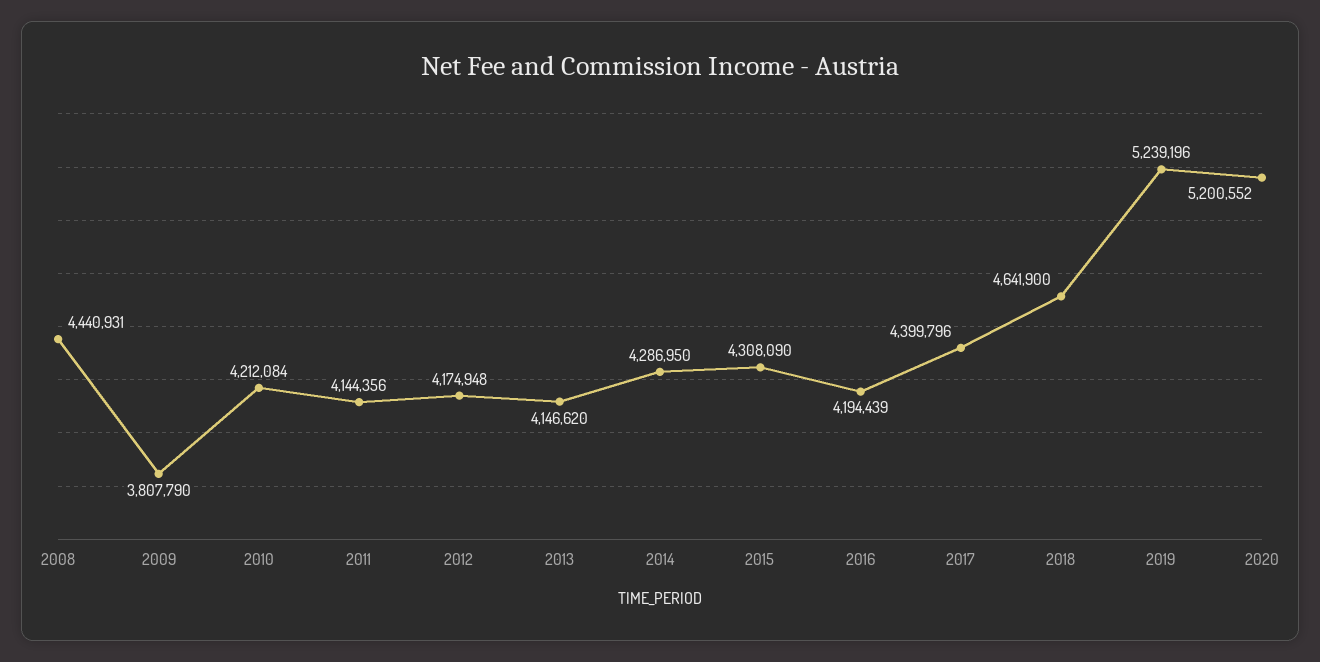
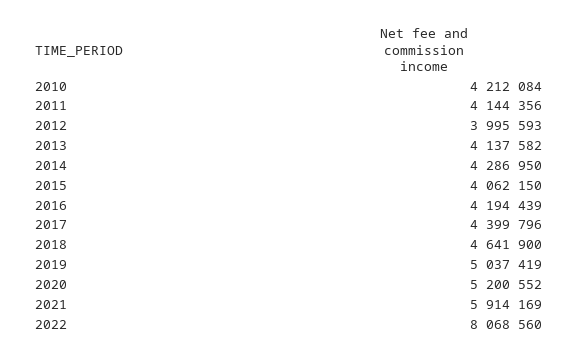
2008: 4440931 -> none
2009: 3807790 -> none
2012: 4174948 -> 3995593
2013: 4146620 -> 4137582
2015: 4308090 -> 4062150
2019: 5239196 -> 5037419
2021: none -> 5914169
2022: none -> 8068560

